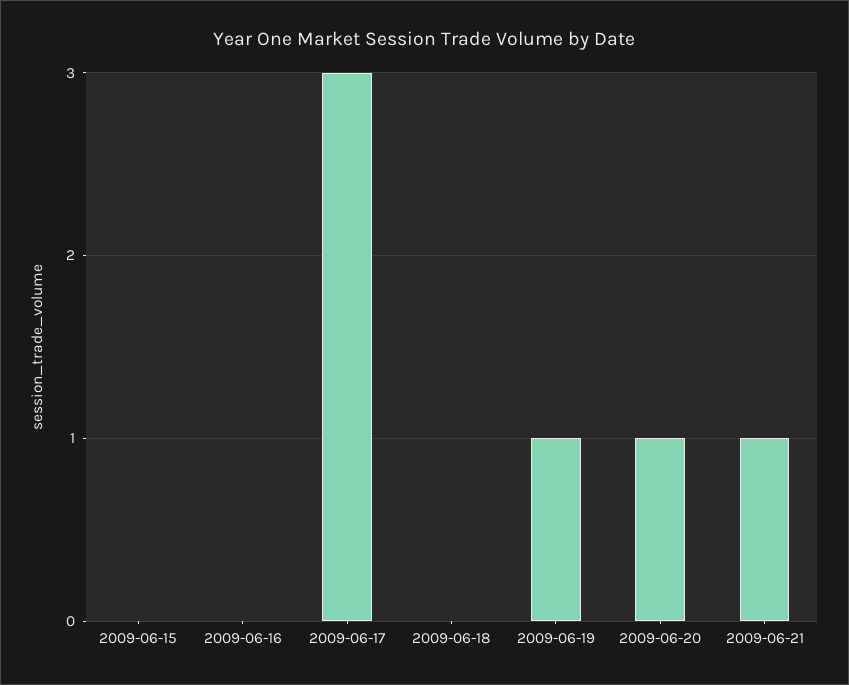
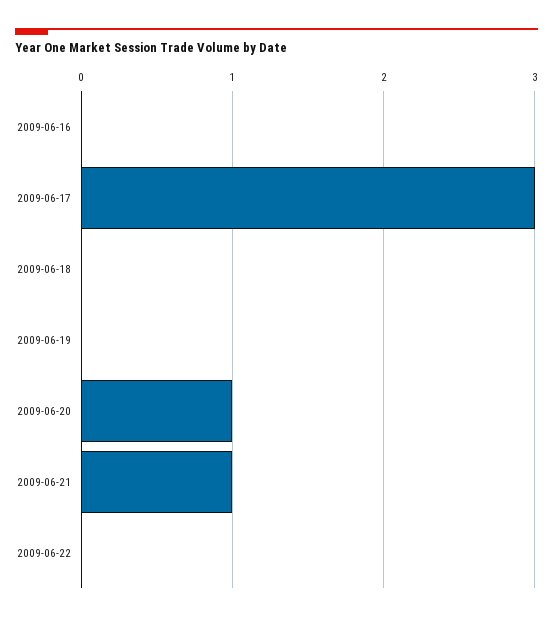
2009-06-15: 0 -> none
2009-06-19: 1 -> 0
2009-06-22: none -> 0

